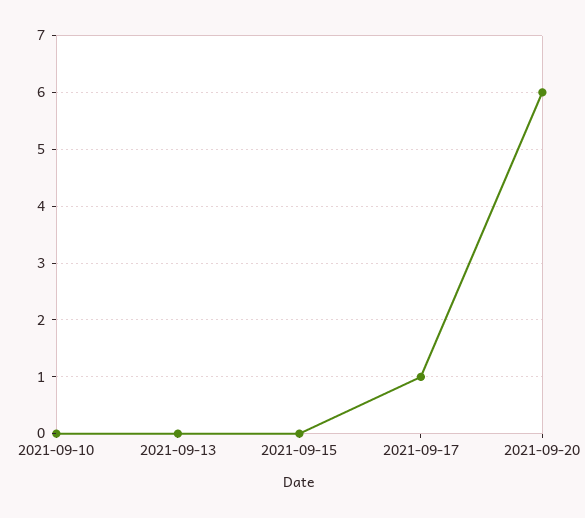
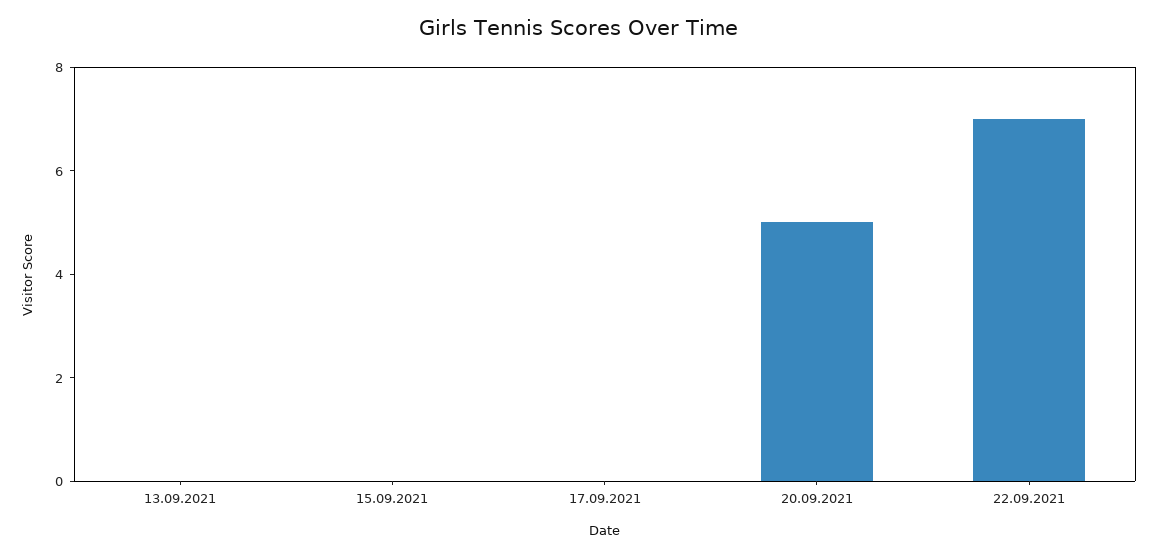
2021-09-10: 0 -> none
2021-09-17: 1 -> 0
2021-09-20: 6 -> 5
22.09.2021: none -> 7

